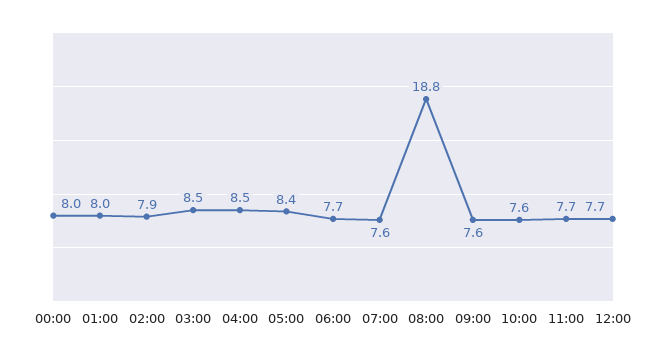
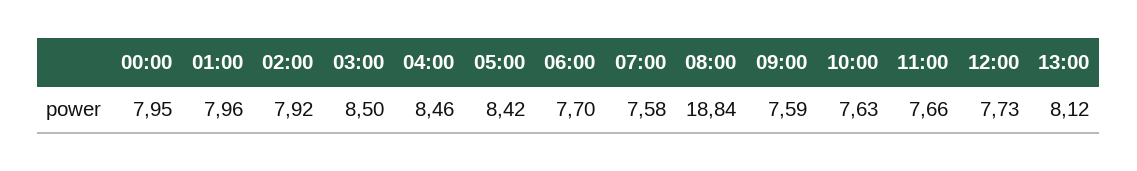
13:00: none -> 8.12

